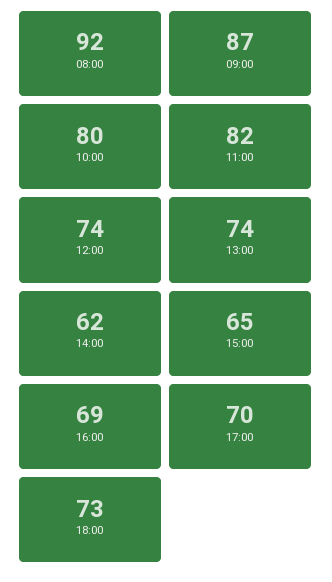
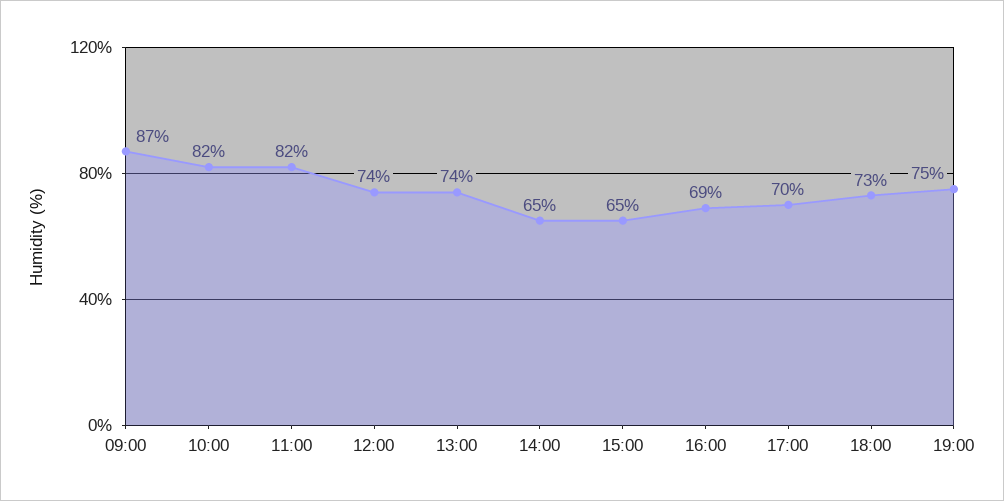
08:00: 92 -> none
10:00: 80 -> 82
14:00: 62 -> 65
19:00: none -> 75

